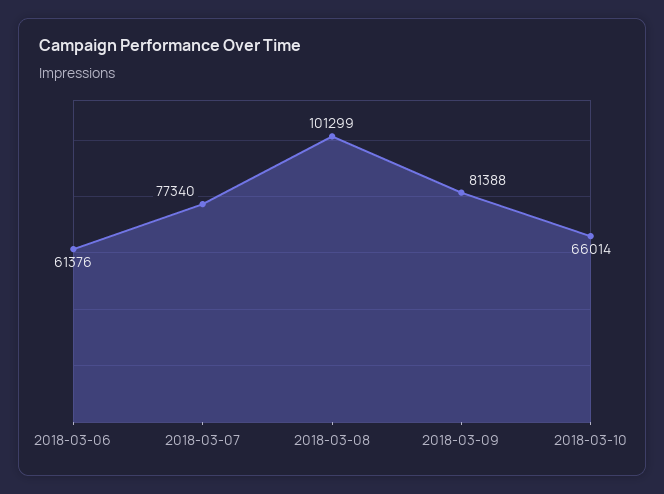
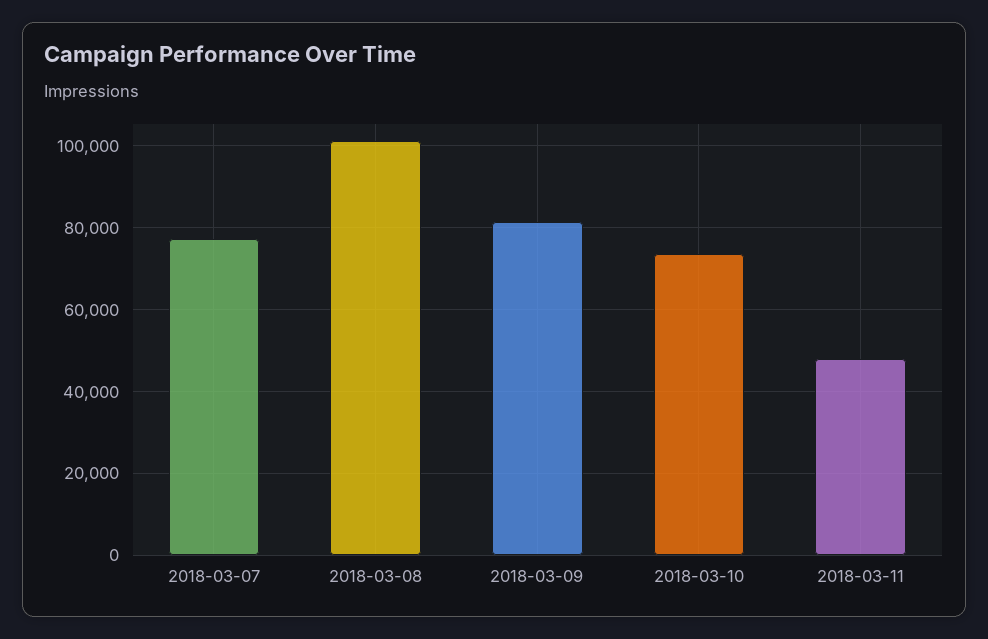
2018-03-06: 61376 -> none
2018-03-10: 66014 -> 74000
2018-03-11: none -> 48000

